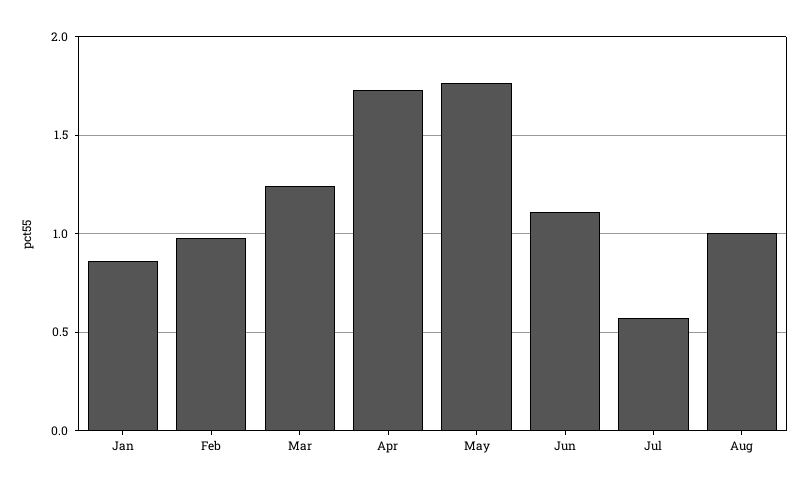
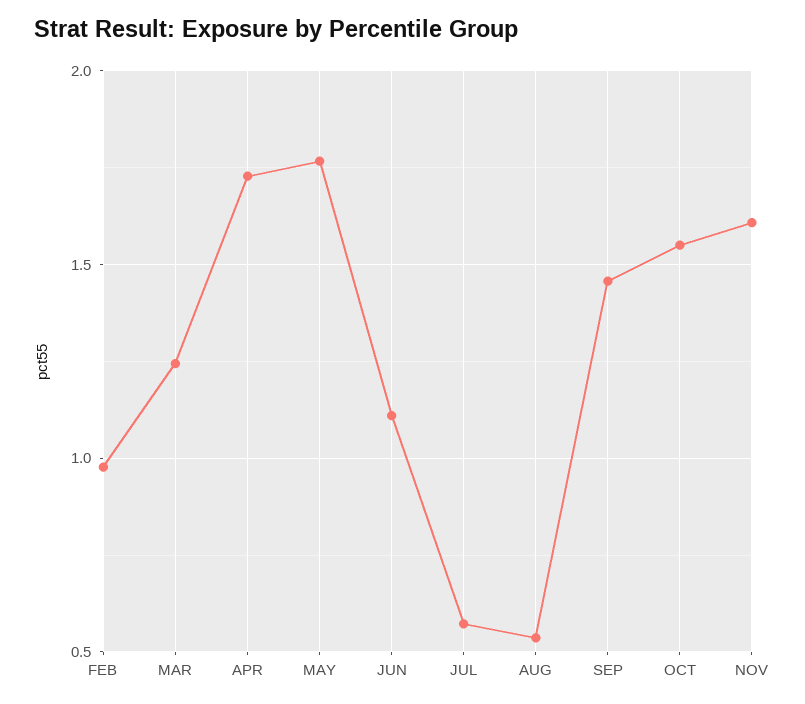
Jan: 0.85 -> none
Aug: 1 -> 0.55
SEP: none -> 1.45
OCT: none -> 1.55
NOV: none -> 1.6

